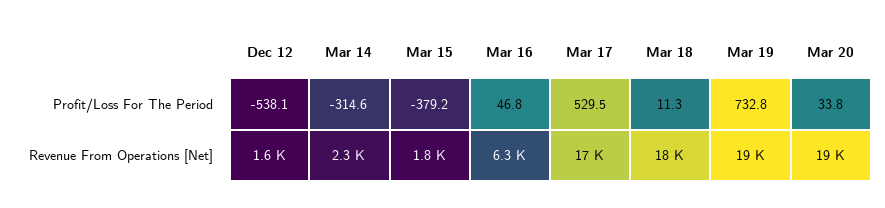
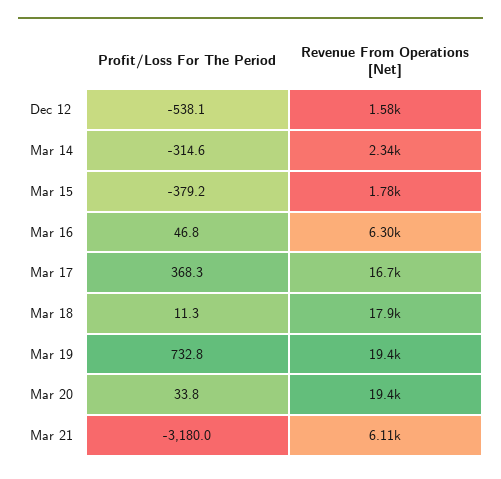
Mar 17, Profit/Loss For The Period: 529.5 -> 368.3
Mar 21, Profit/Loss For The Period: none -> -3180
Mar 21, Revenue From Operations [Net]: none -> 6110

